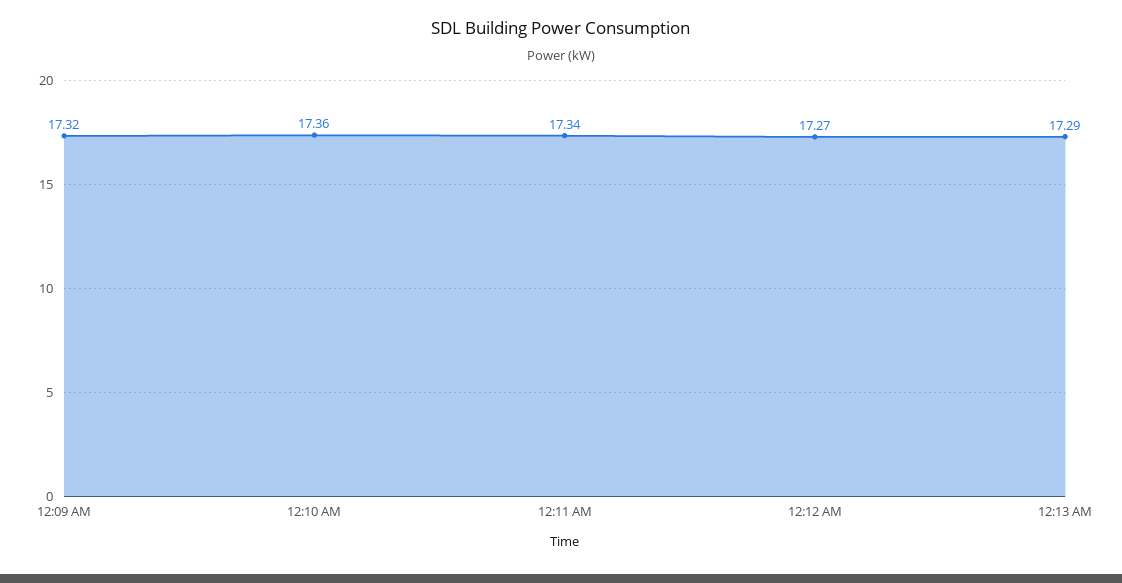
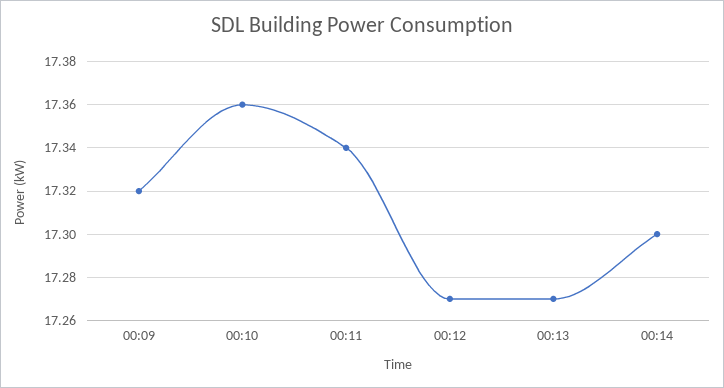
12:13 AM: 17.29 -> 17.27
00:14: none -> 17.3

